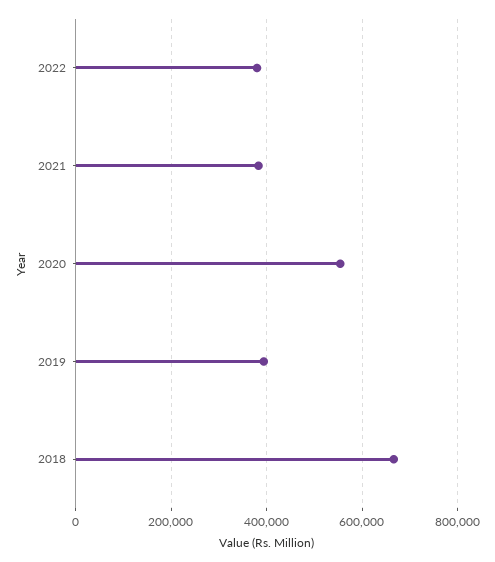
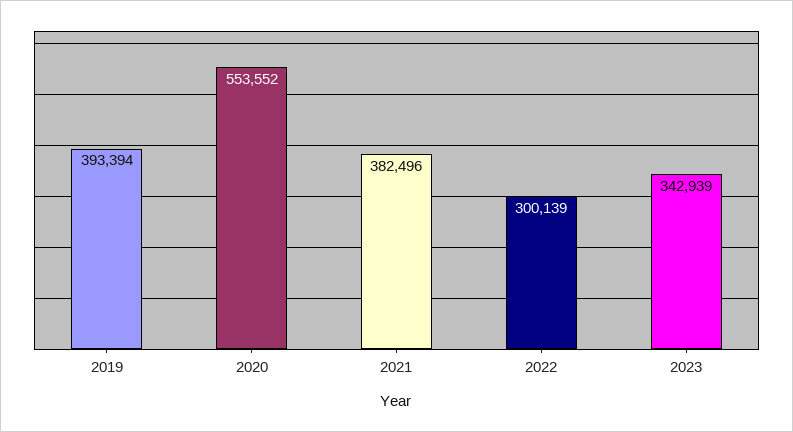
2022: 380000 -> 300139
2018: 660000 -> none
2023: none -> 342939

